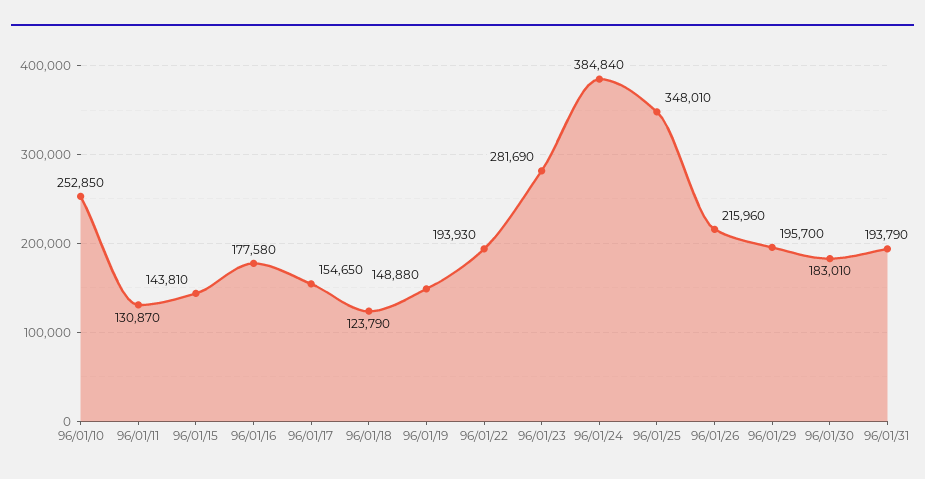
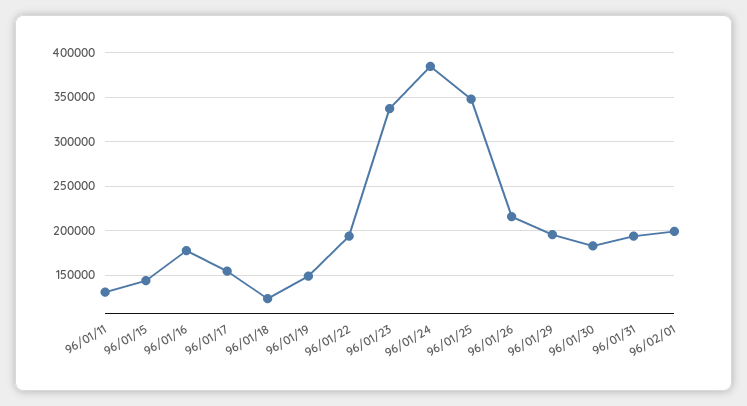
96/01/10: 252850 -> none
96/01/23: 281690 -> 340000
96/02/01: none -> 200000

